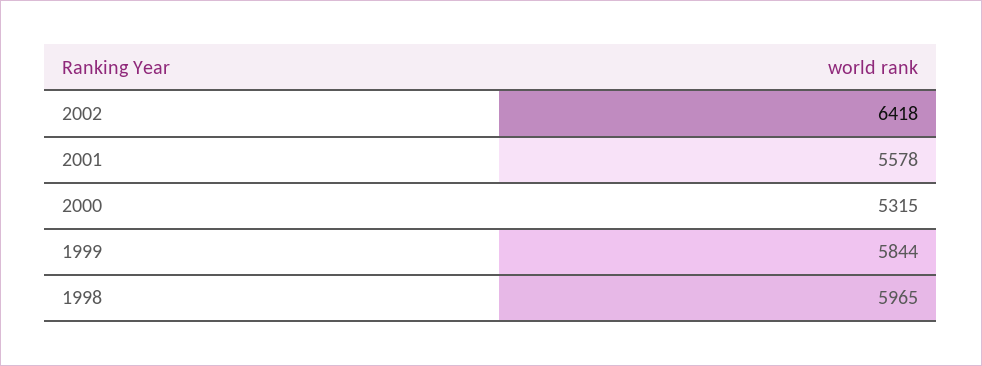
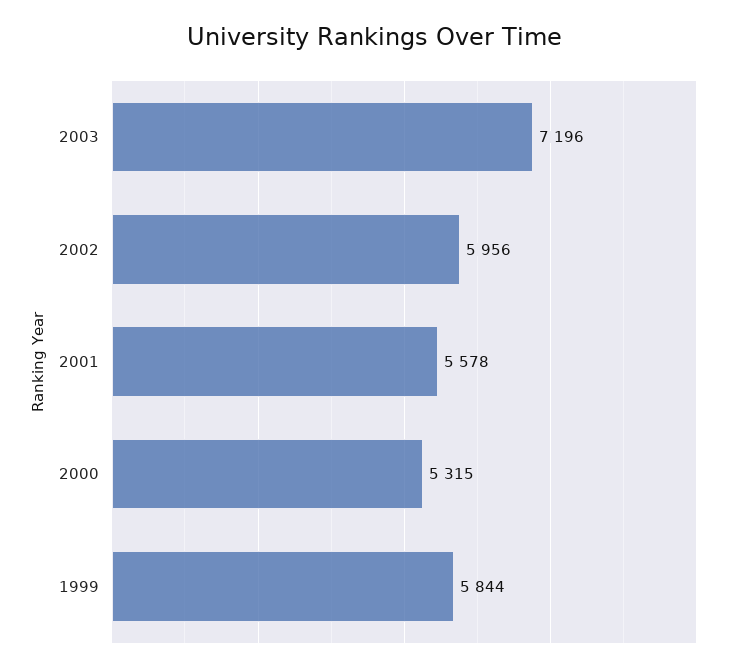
2002: 6418 -> 5956
1998: 5965 -> none
2003: none -> 7196

